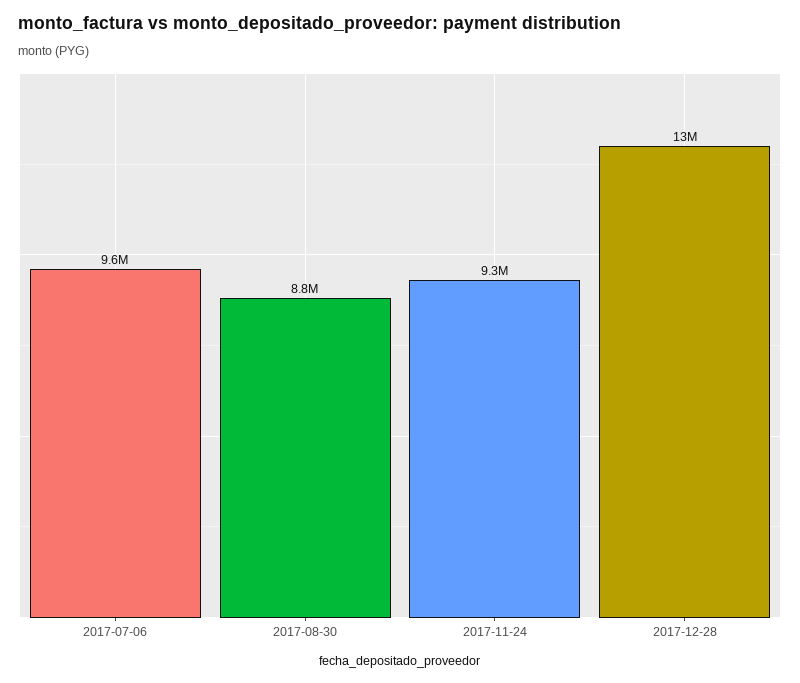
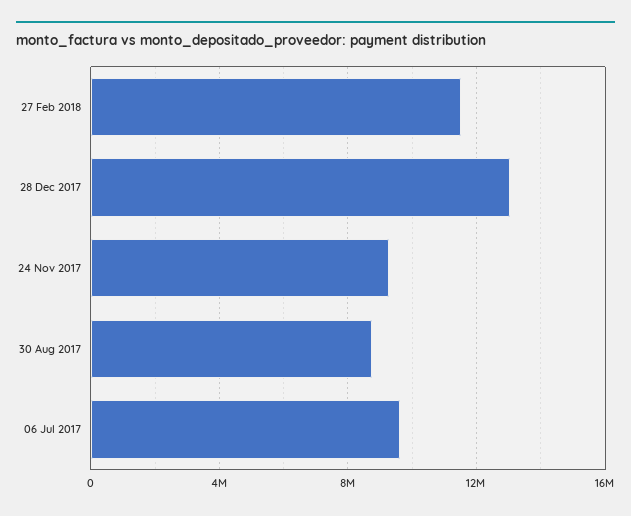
27 Feb 2018: none -> 11500000

